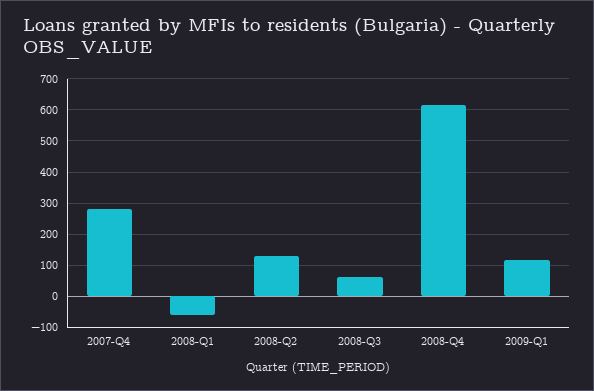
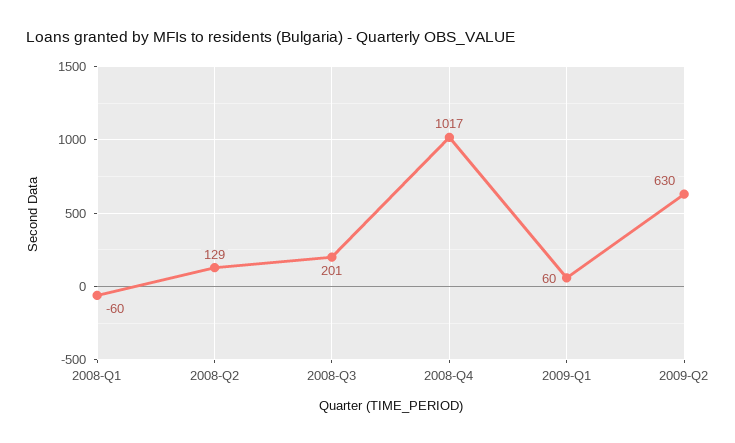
2007-Q4: 280 -> none
2008-Q3: 60 -> 201
2008-Q4: 620 -> 1017
2009-Q1: 120 -> 60
2009-Q2: none -> 630

